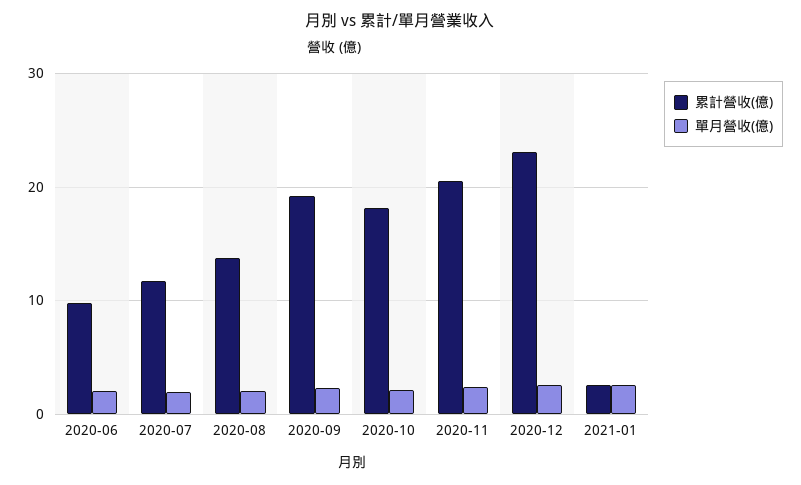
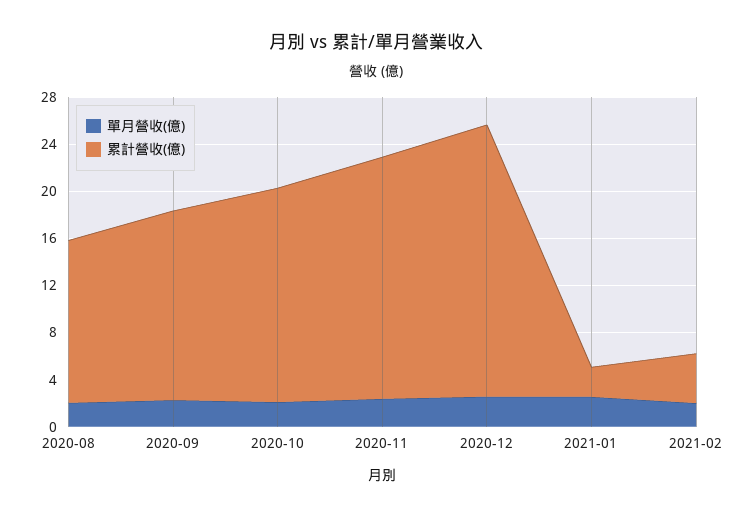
累計營收(億), 2020-06: 10 -> none
單月營收(億), 2020-06: 2 -> none
累計營收(億), 2020-07: 12 -> none
單月營收(億), 2020-07: 2 -> none
累計營收(億), 2020-09: 19 -> 16
單月營收(億), 2021-02: none -> 2
累計營收(億), 2021-02: none -> 4

